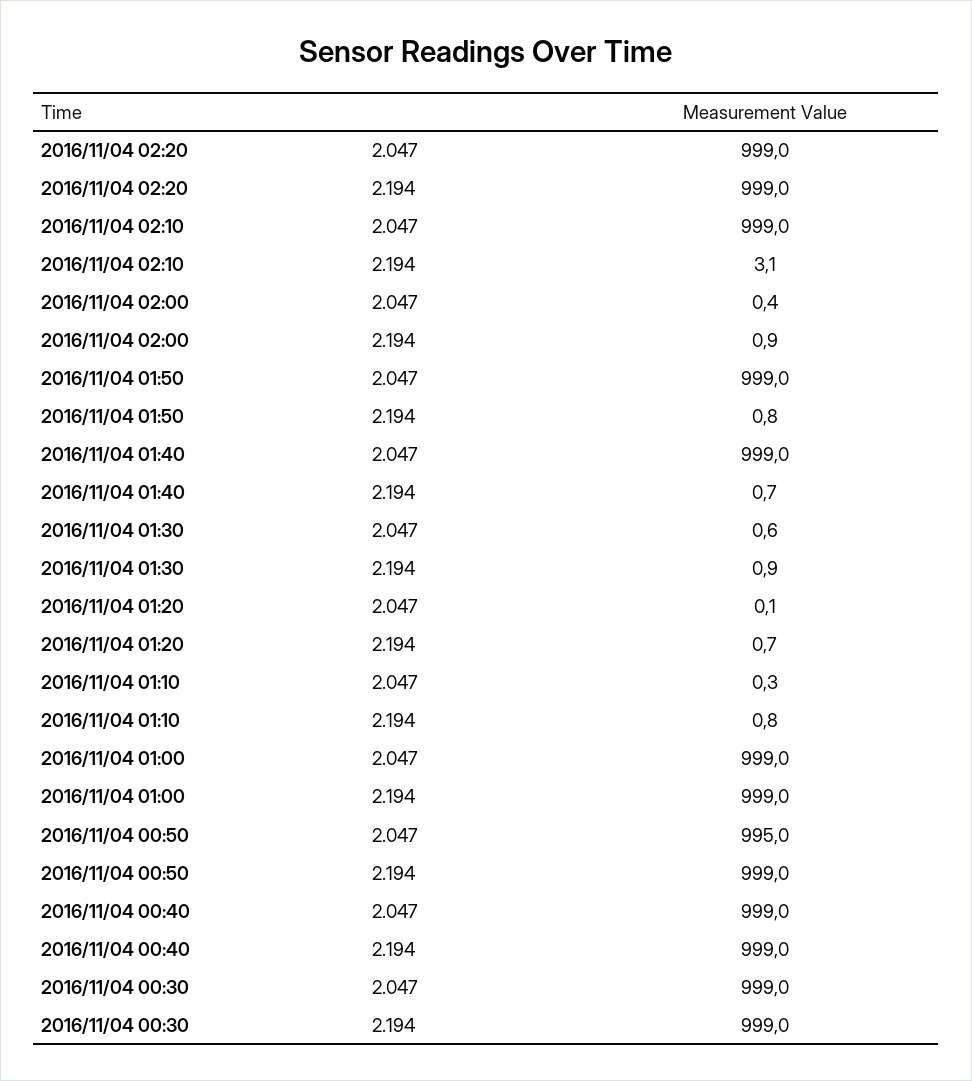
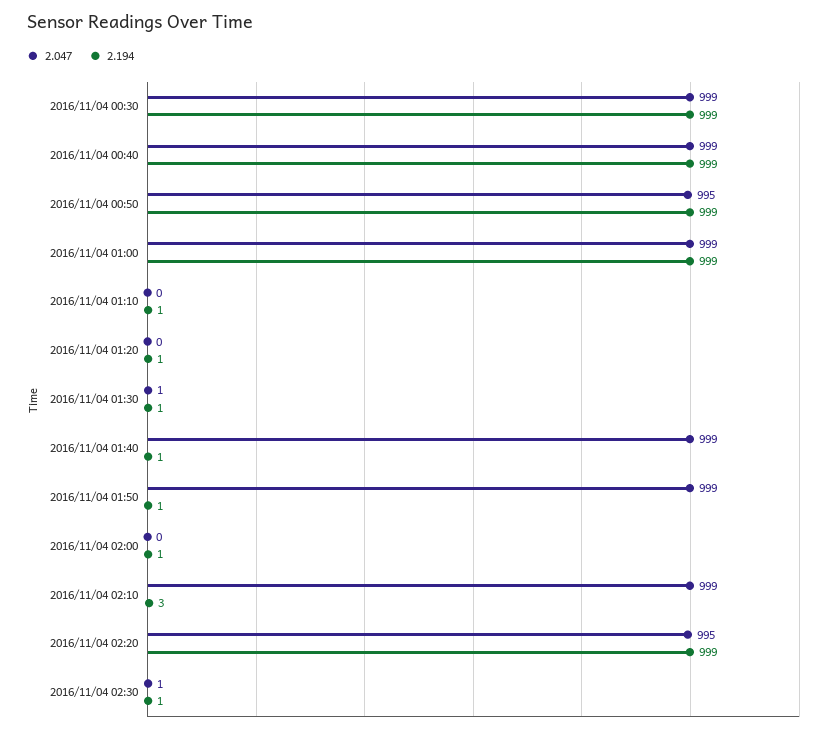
2.047, 2016/11/04 02:20: 999 -> 995
2.047, 2016/11/04 02:30: none -> 1
2.194, 2016/11/04 02:30: none -> 1

